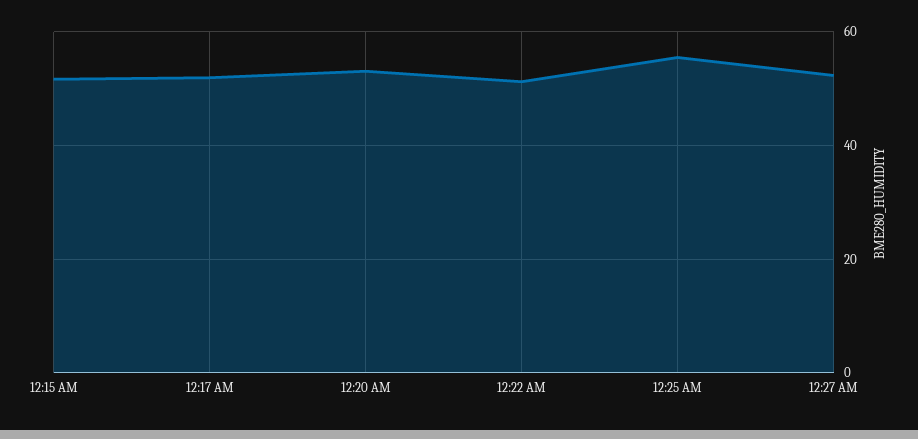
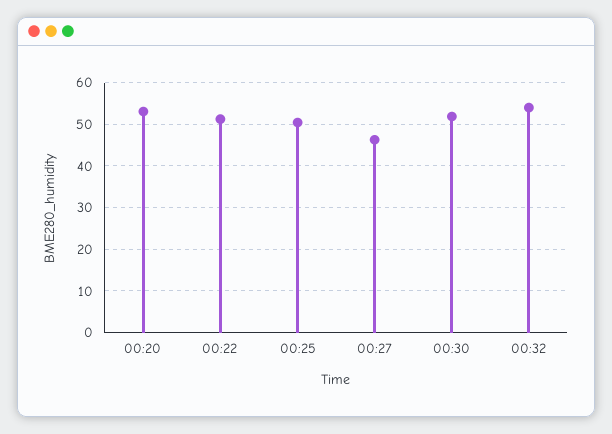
12:15 AM: 52 -> none
12:17 AM: 52 -> none
12:25 AM: 56 -> 50
12:27 AM: 52 -> 46
00:30: none -> 52
00:32: none -> 54

